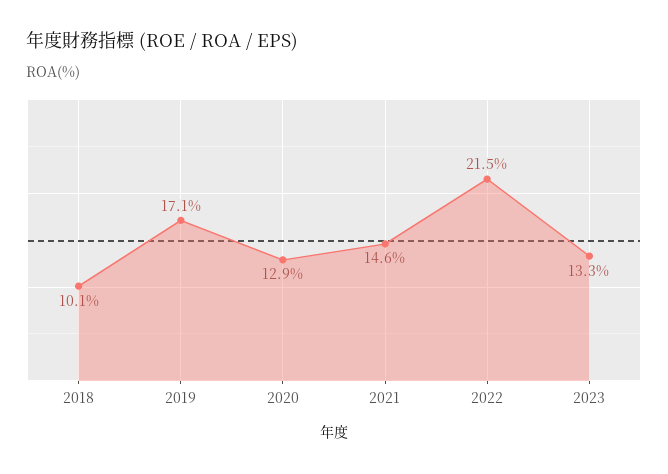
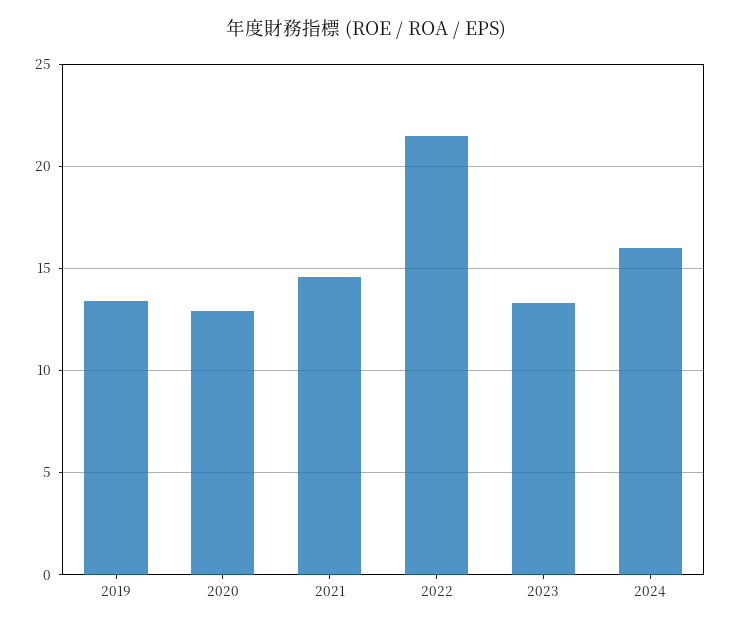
2018: 10.1 -> none
2019: 17.1 -> 13.5
2024: none -> 16

